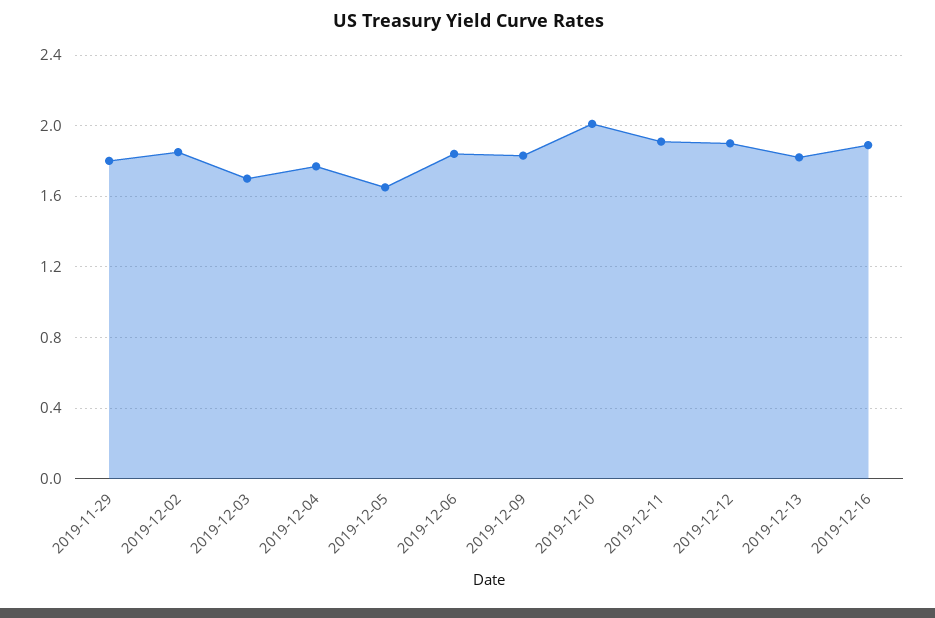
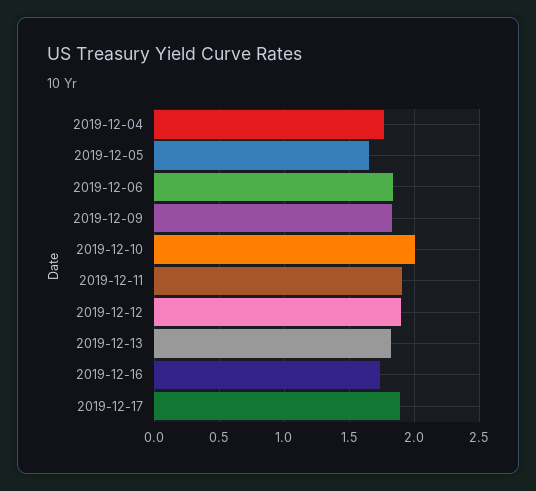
2019-11-29: 1.8 -> none
2019-12-02: 1.85 -> none
2019-12-03: 1.7 -> none
2019-12-16: 1.9 -> 1.75
2019-12-17: none -> 1.9

